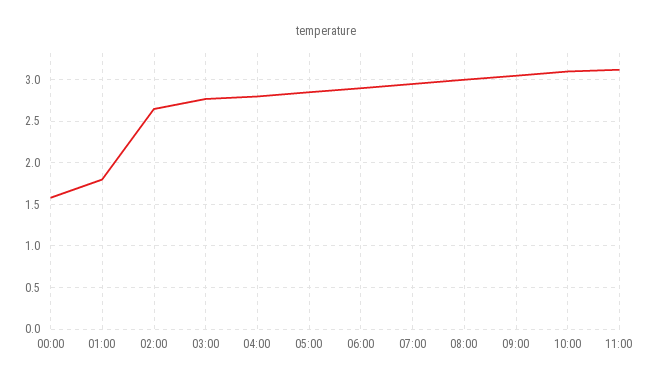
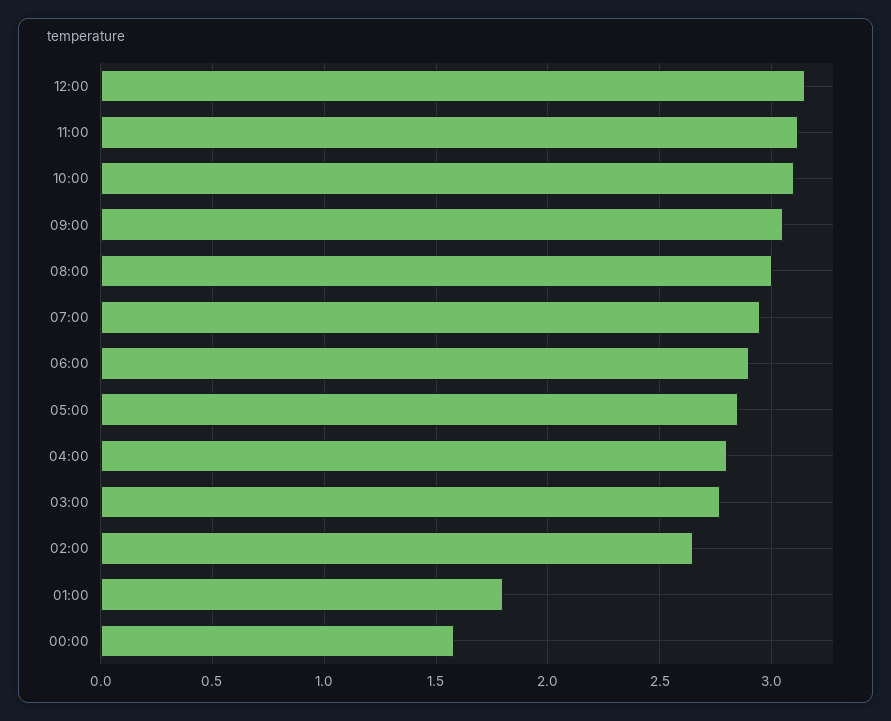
12:00: none -> 3.15

